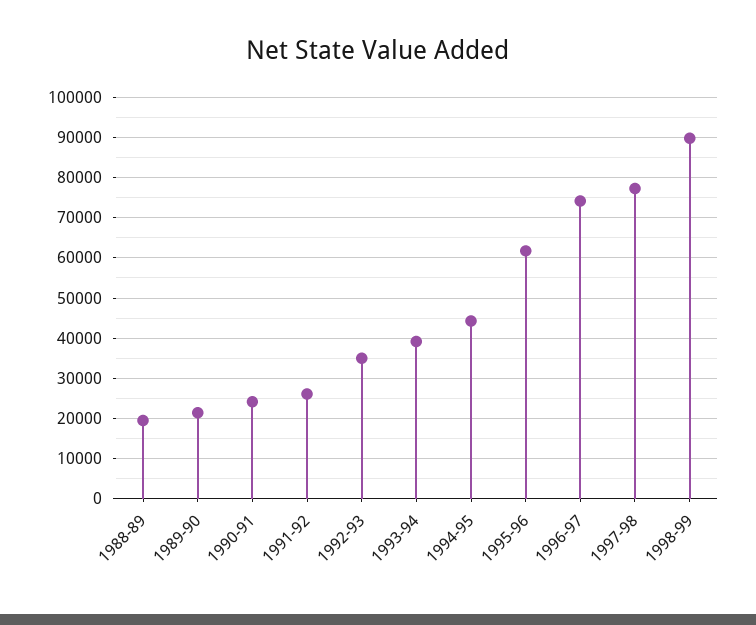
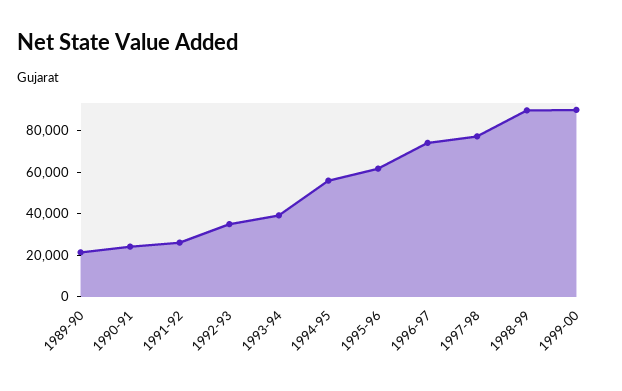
1988-89: 20000 -> none
1994-95: 44000 -> 55000
1999-00: none -> 90000

